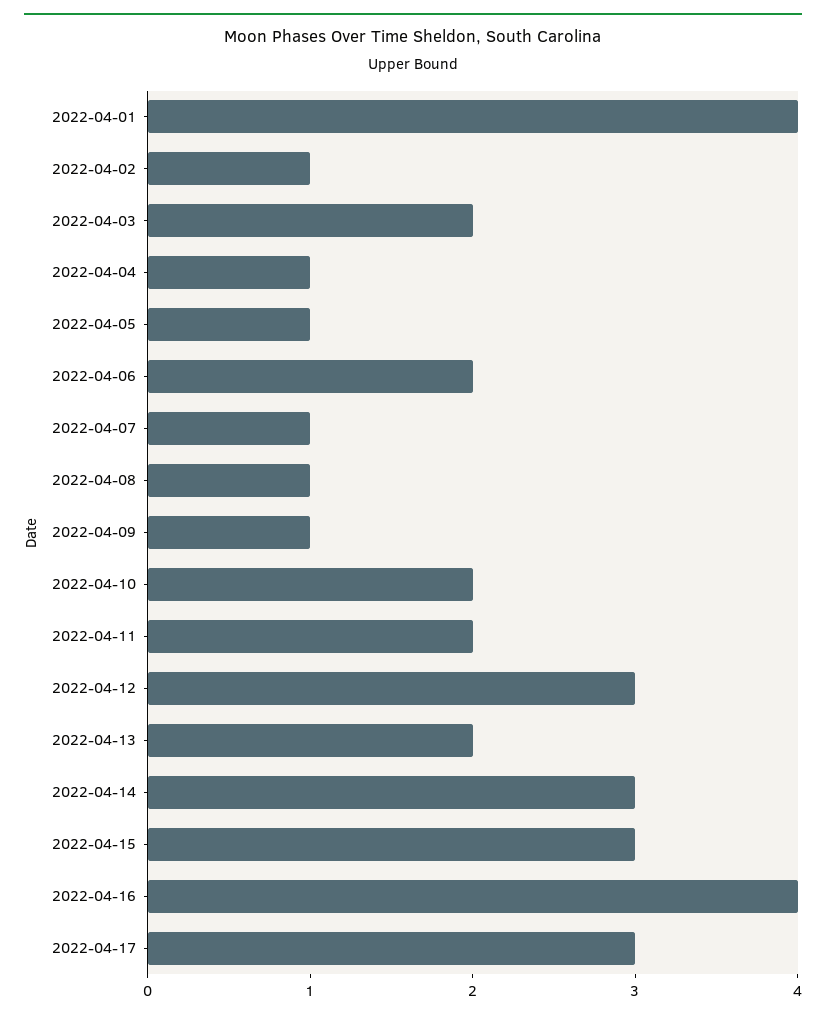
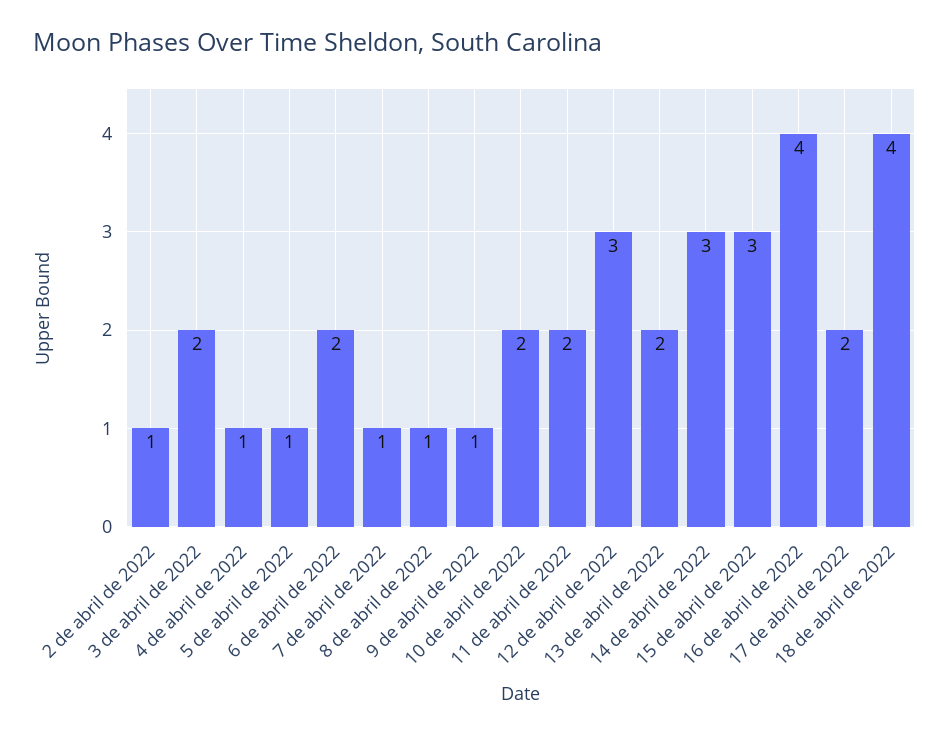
2022-04-01: 4 -> none
2022-04-17: 3 -> 2
18 de abril de 2022: none -> 4

